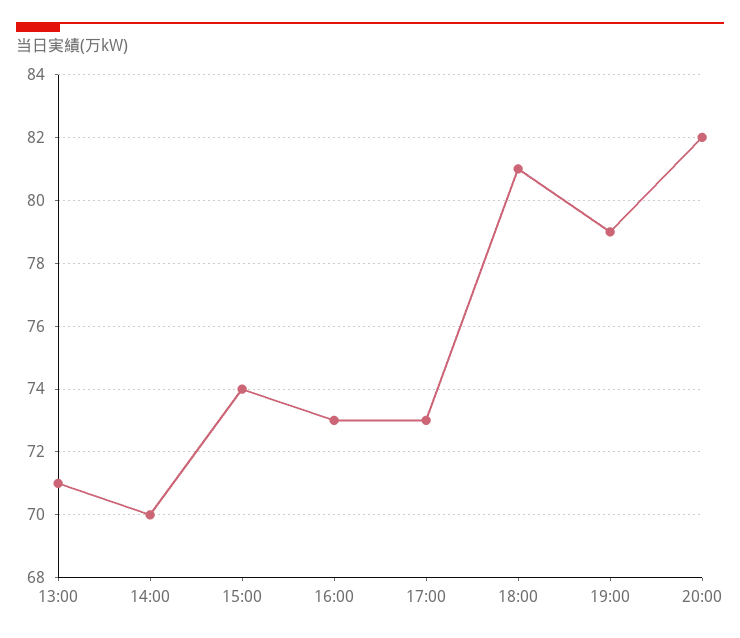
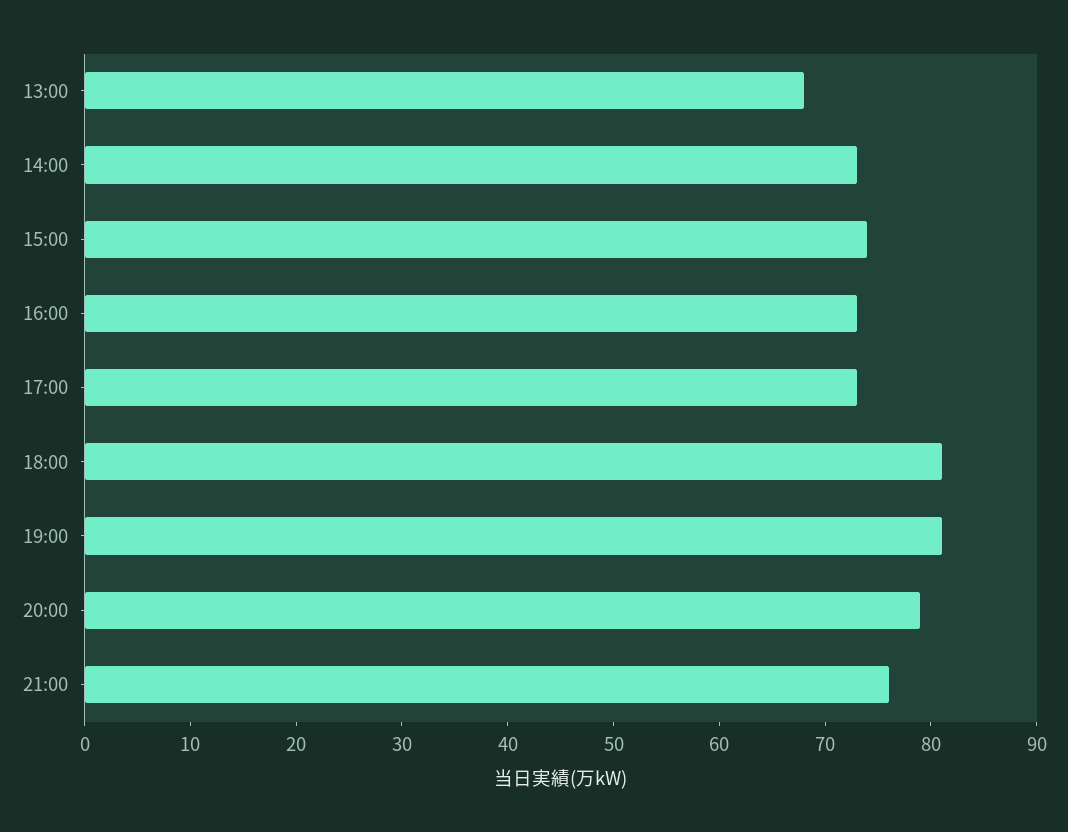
13:00: 71 -> 68
14:00: 70 -> 73
19:00: 79 -> 81
20:00: 82 -> 79
21:00: none -> 76

